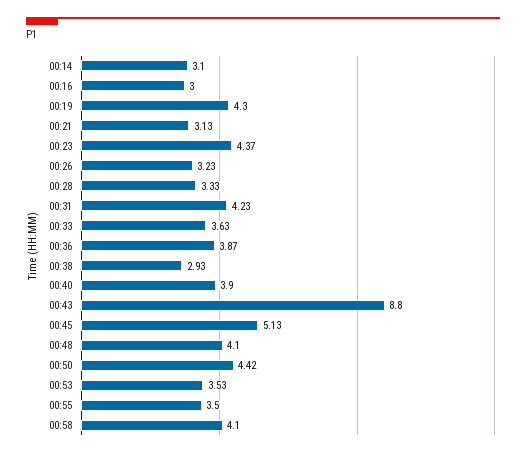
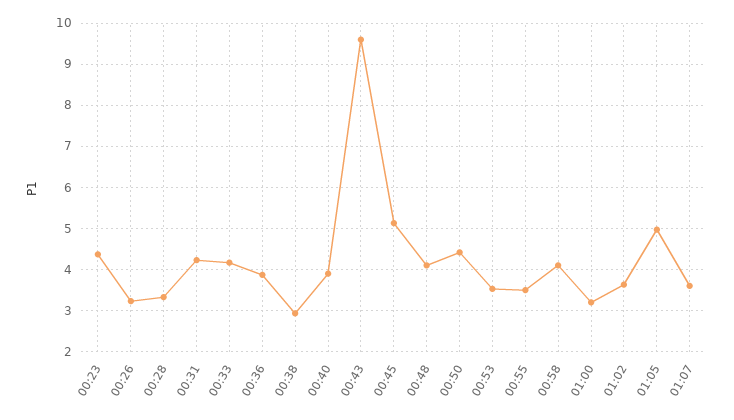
00:14: 3.1 -> none
00:16: 3 -> none
00:19: 4.3 -> none
00:21: 3.13 -> none
00:33: 3.63 -> 4.2
00:43: 8.8 -> 9.6
01:00: none -> 3.2
01:02: none -> 3.6
01:05: none -> 5
01:07: none -> 3.6

